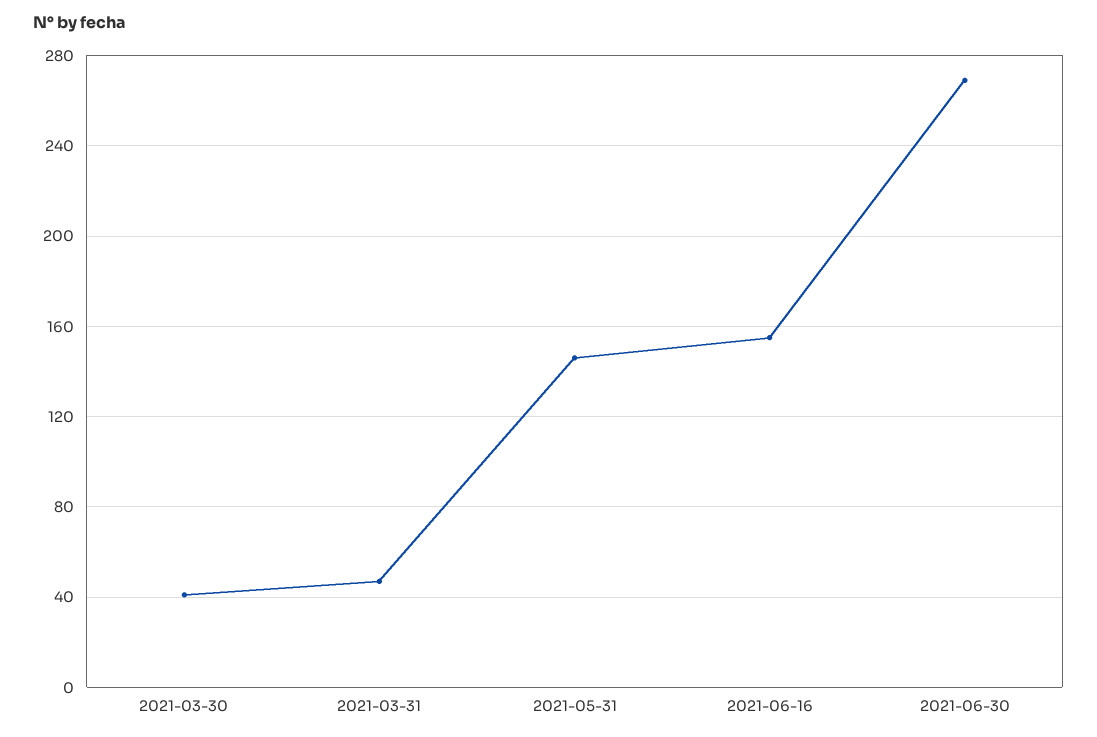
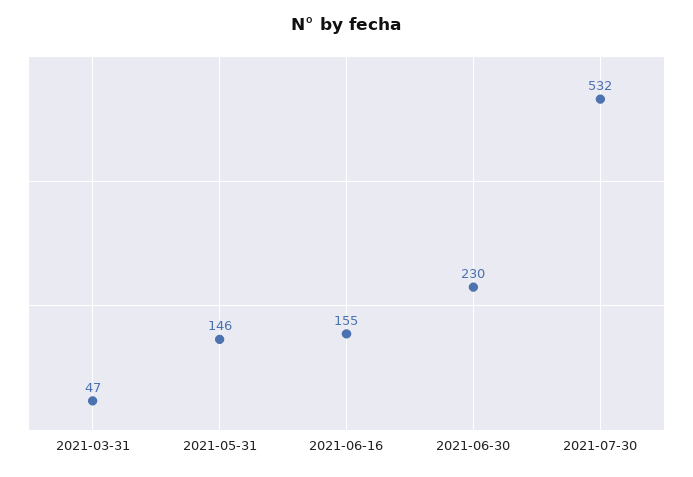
2021-03-30: 40 -> none
2021-06-30: 270 -> 230
2021-07-30: none -> 532

